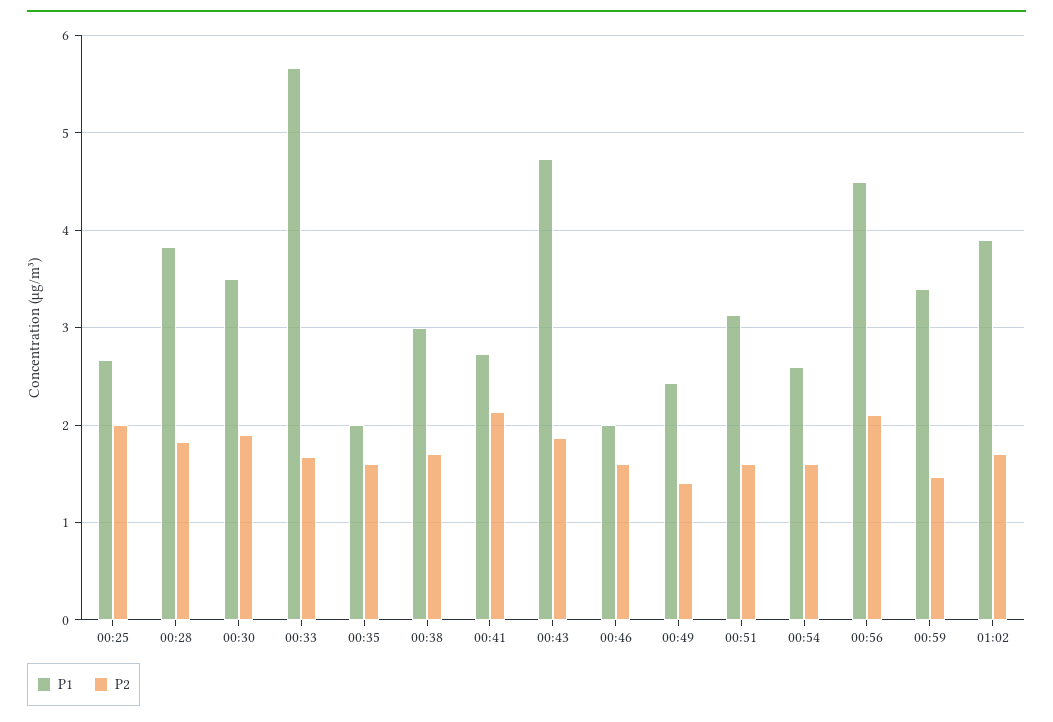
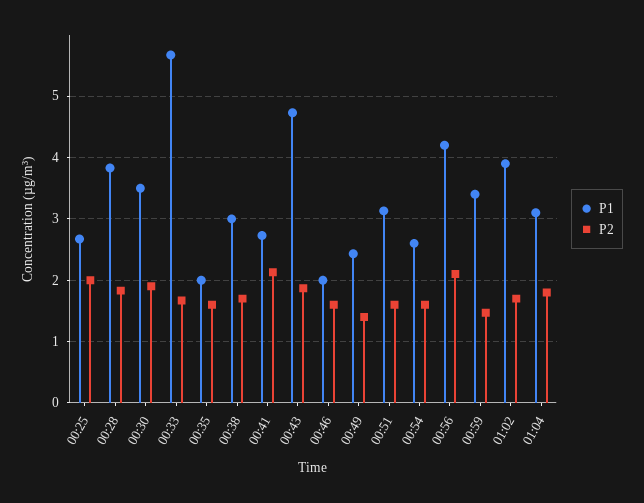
P1, 00:56: 4.5 -> 4.2
P1, 01:04: none -> 3.1
P2, 01:04: none -> 1.8

